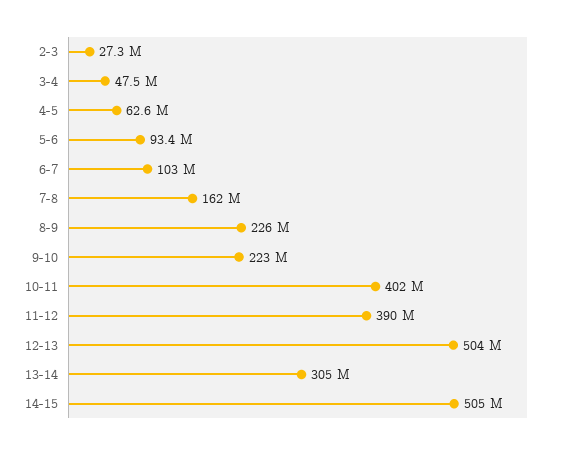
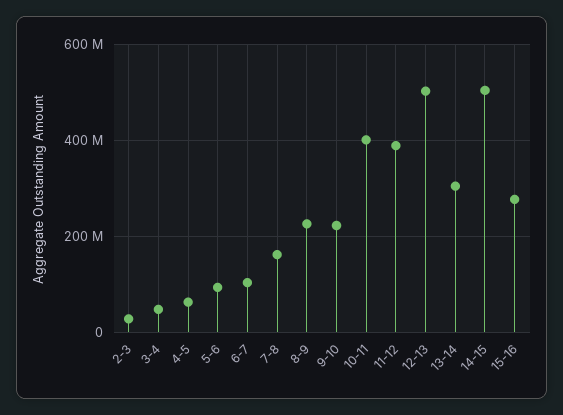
15-16: none -> 280000000

